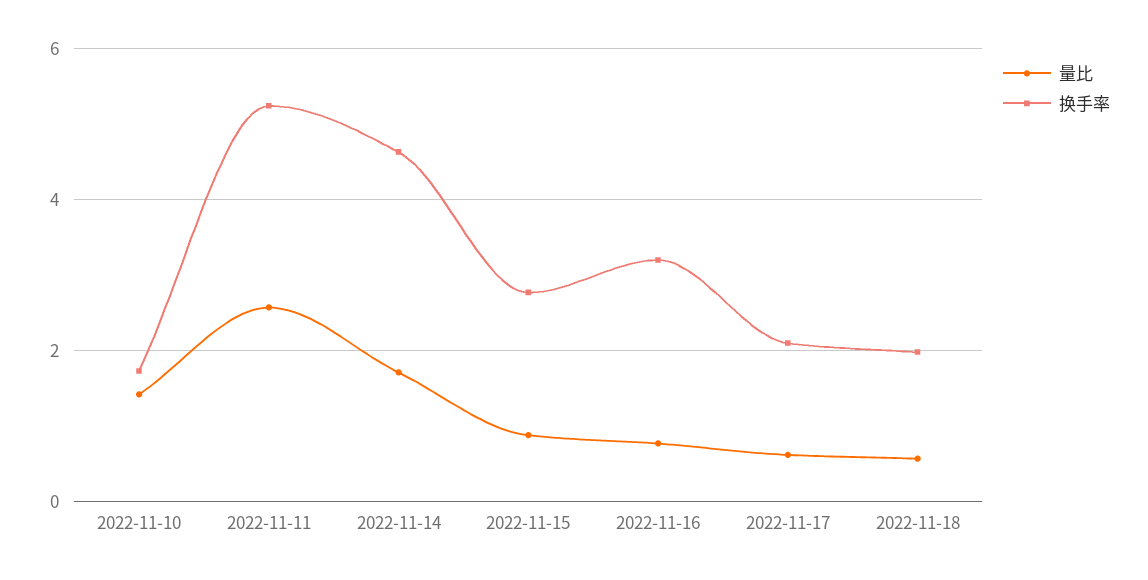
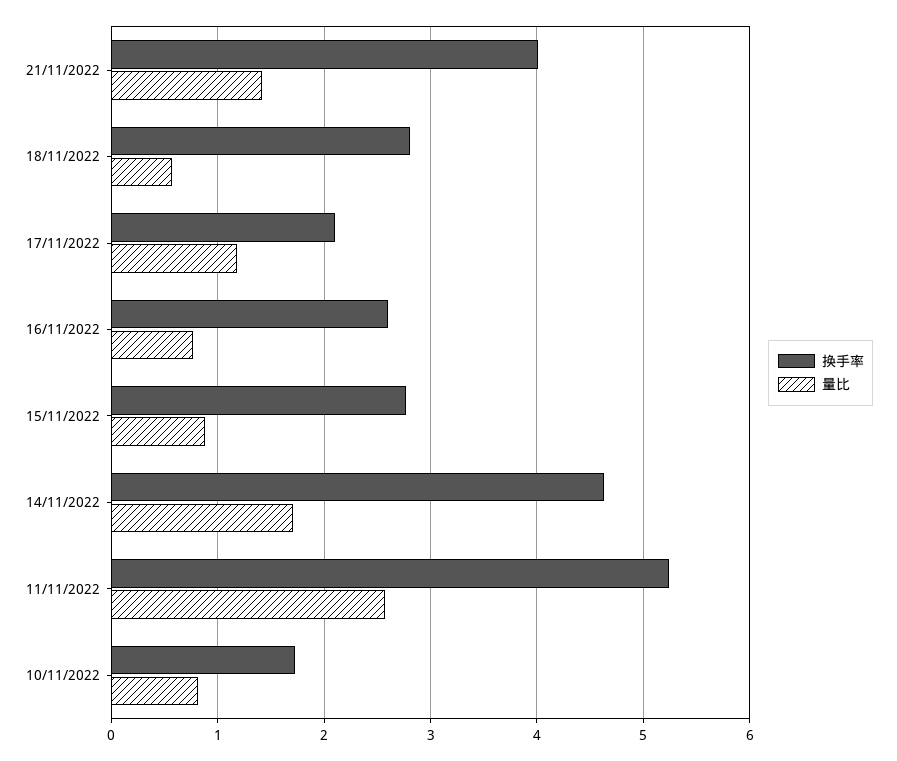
量比, 2022-11-10: 1.4 -> 0.8
换手率, 2022-11-16: 3.2 -> 2.6
量比, 2022-11-17: 0.6 -> 1.2
换手率, 2022-11-18: 2 -> 2.8
换手率, 21/11/2022: none -> 4
量比, 21/11/2022: none -> 1.4

